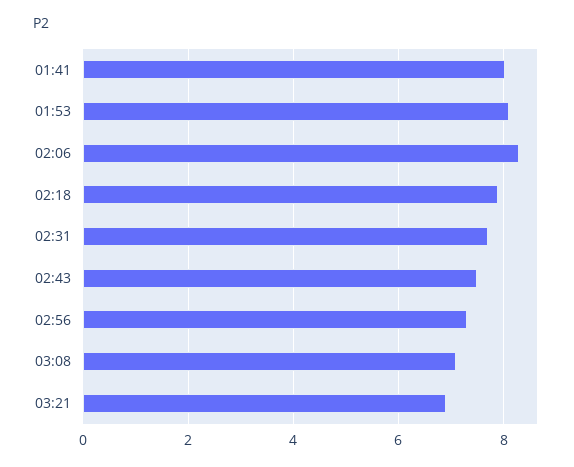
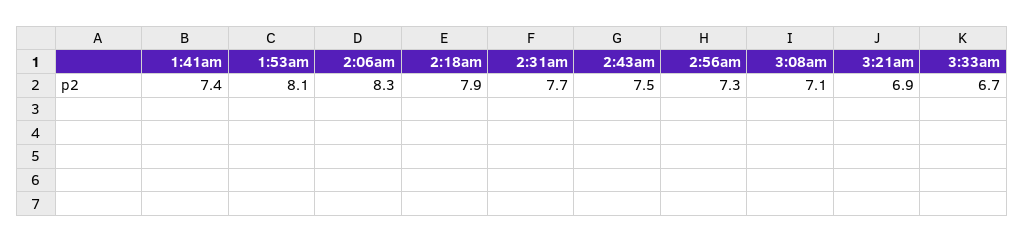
01:41: 8 -> 7.4
3:33am: none -> 6.7

